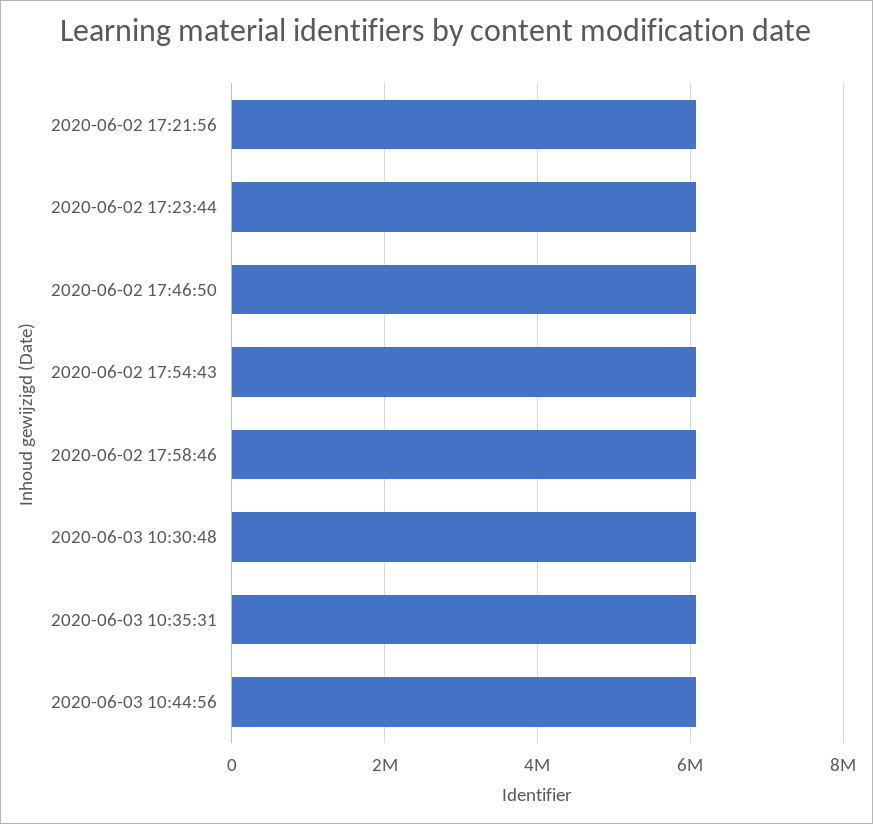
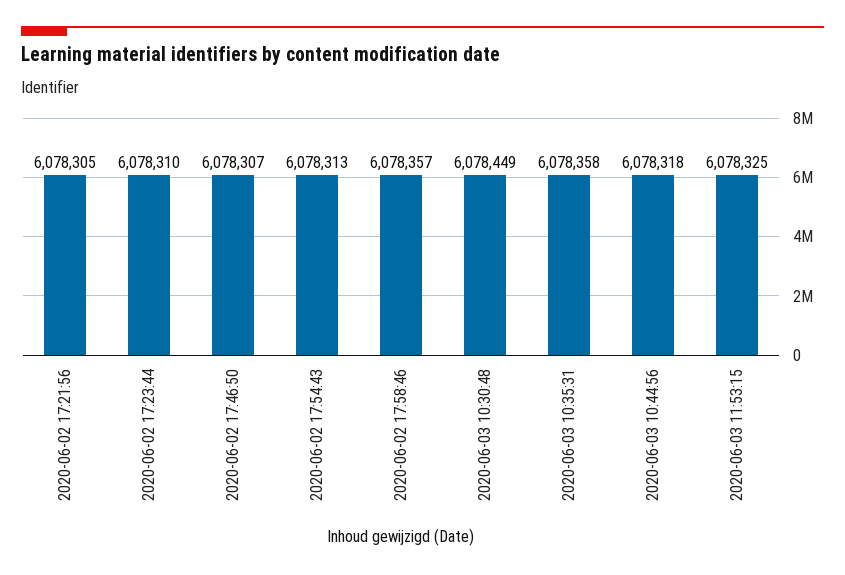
2020-06-03 11:53:15: none -> 6078325

